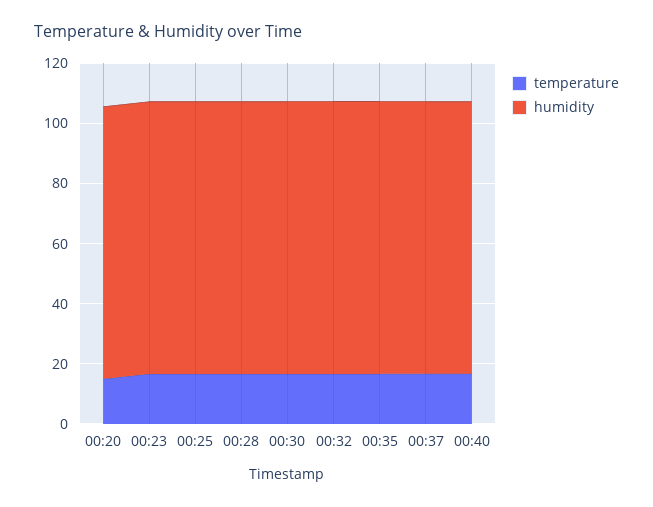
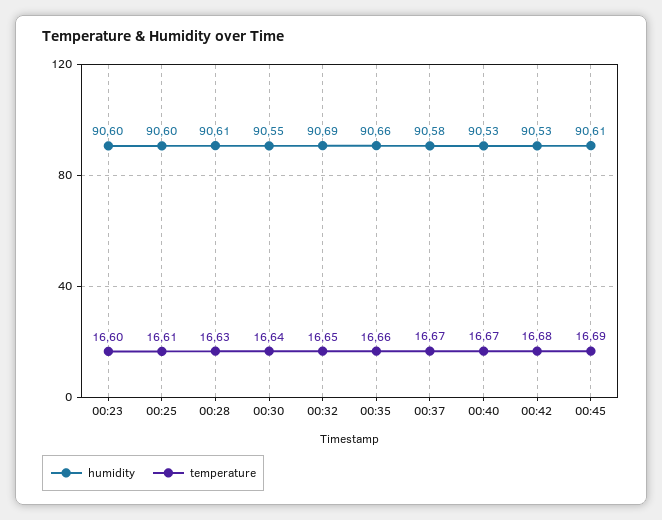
temperature, 00:20: 15 -> none
humidity, 00:20: 90 -> none
humidity, 00:42: none -> 90.53
temperature, 00:42: none -> 16.68
humidity, 00:45: none -> 90.61
temperature, 00:45: none -> 16.69

